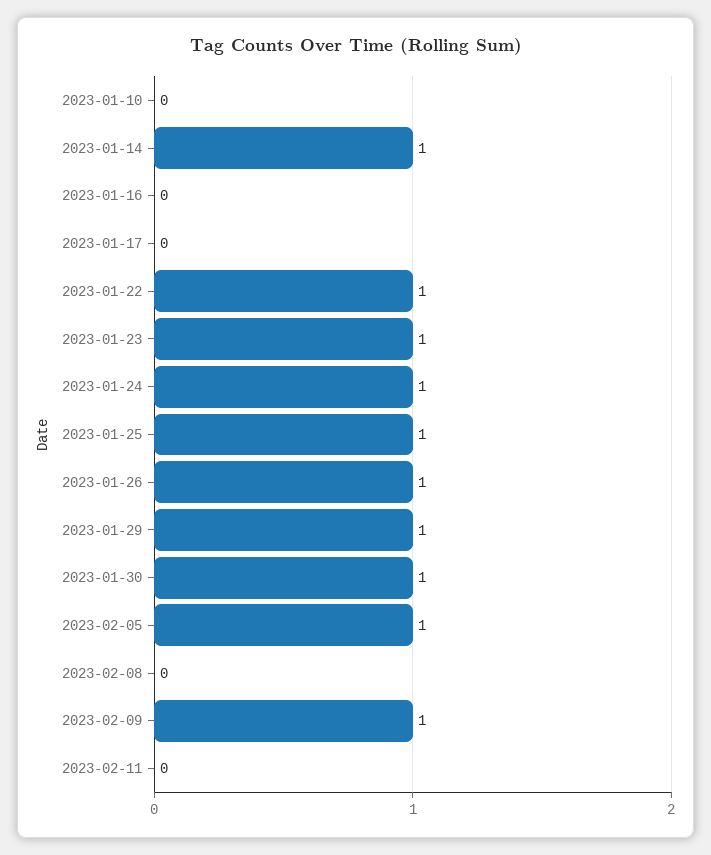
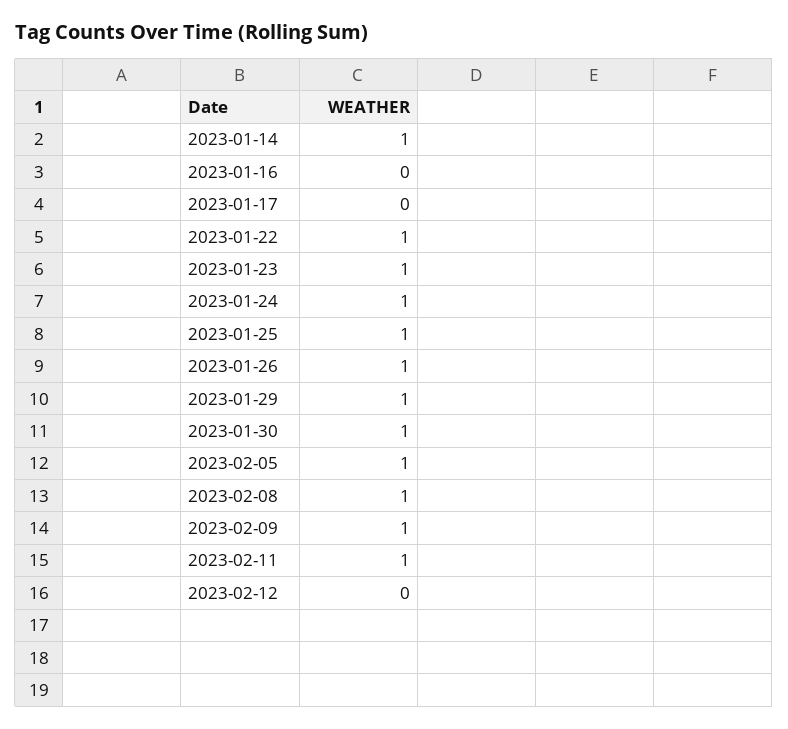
2023-01-10: 0 -> none
2023-02-08: 0 -> 1
2023-02-11: 0 -> 1
2023-02-12: none -> 0

